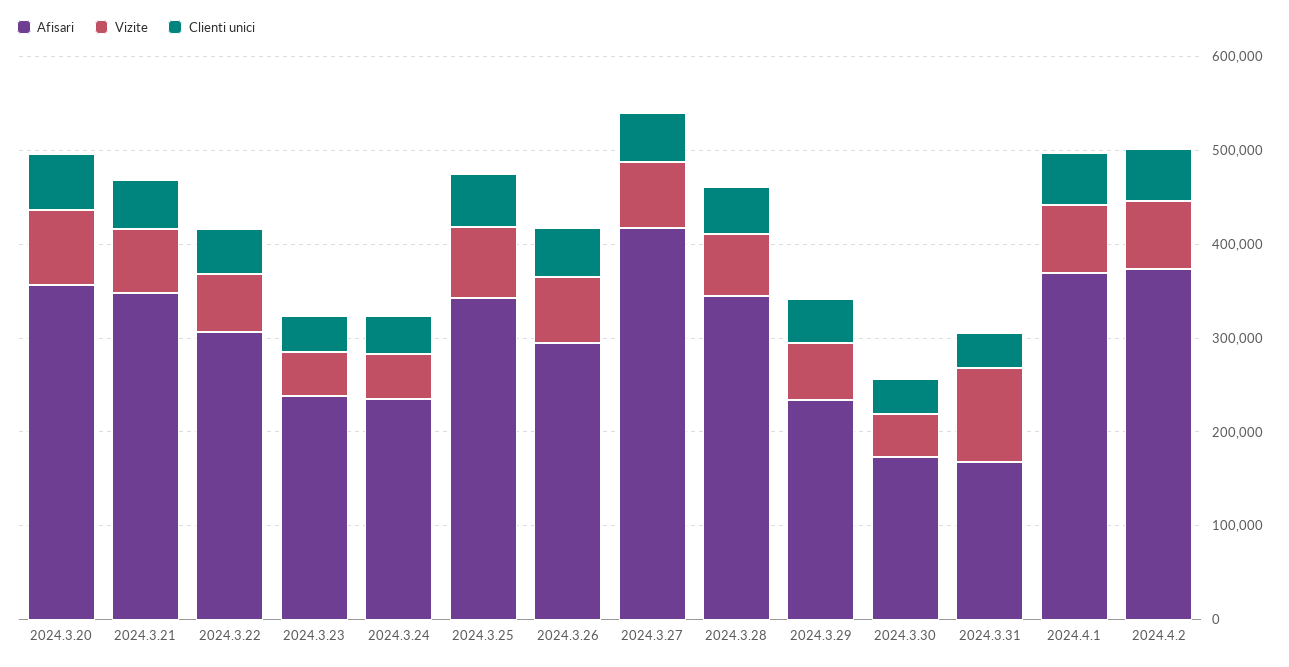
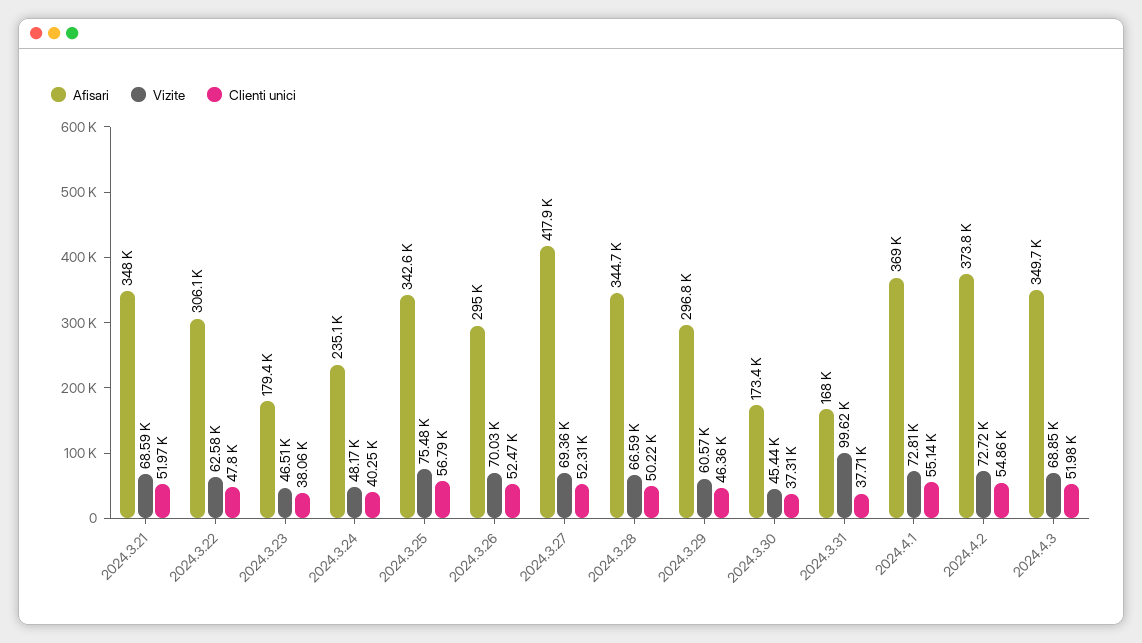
Afisari, 2024.3.20: 360000 -> none
Vizite, 2024.3.20: 80000 -> none
Clienti unici, 2024.3.20: 60000 -> none
Afisari, 2024.3.23: 240000 -> 179400
Afisari, 2024.3.29: 240000 -> 296800
Afisari, 2024.4.3: none -> 349700
Vizite, 2024.4.3: none -> 68850
Clienti unici, 2024.4.3: none -> 51980

